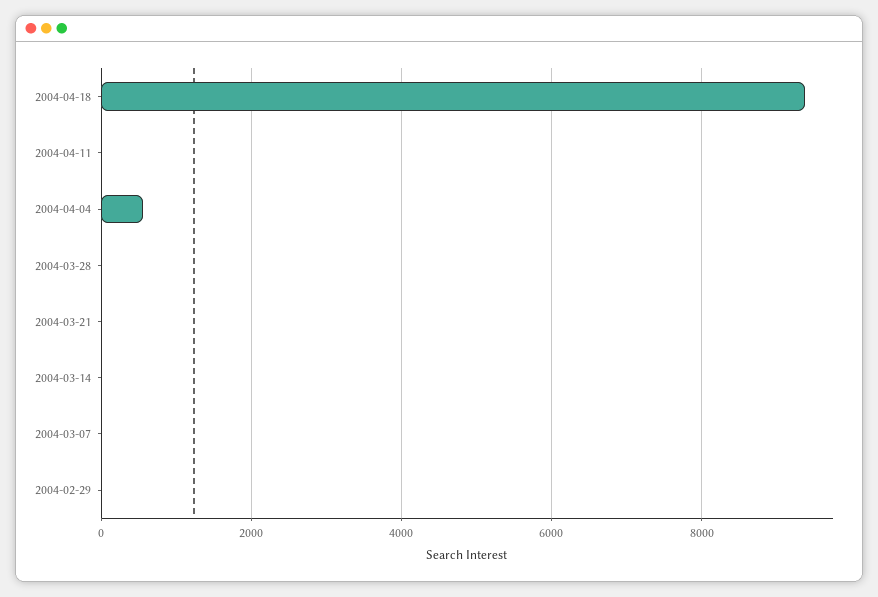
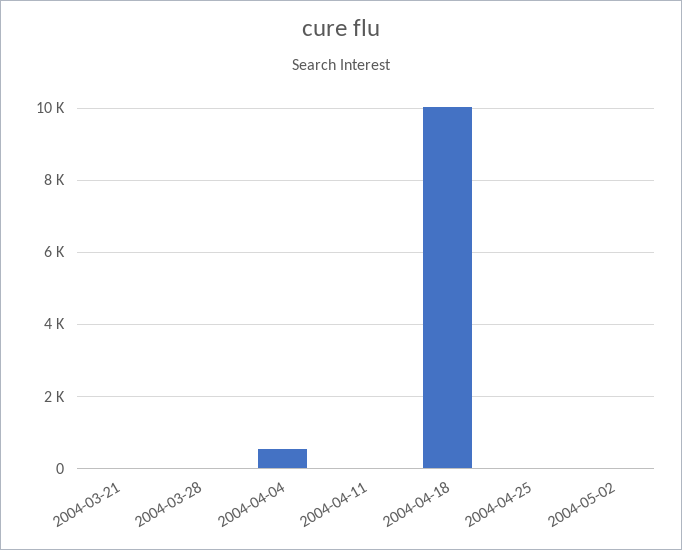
2004-04-18: 9400 -> 10000
2004-03-14: 0 -> none
2004-03-07: 0 -> none
2004-02-29: 0 -> none
2004-04-25: none -> 0
2004-05-02: none -> 0

